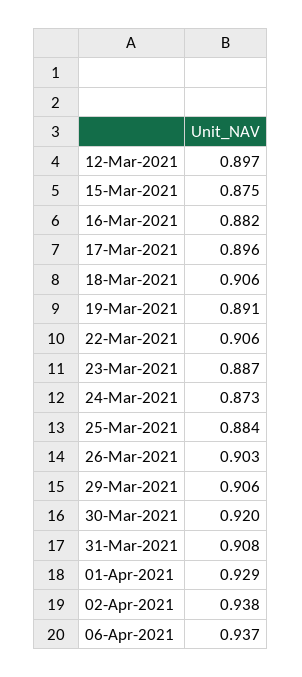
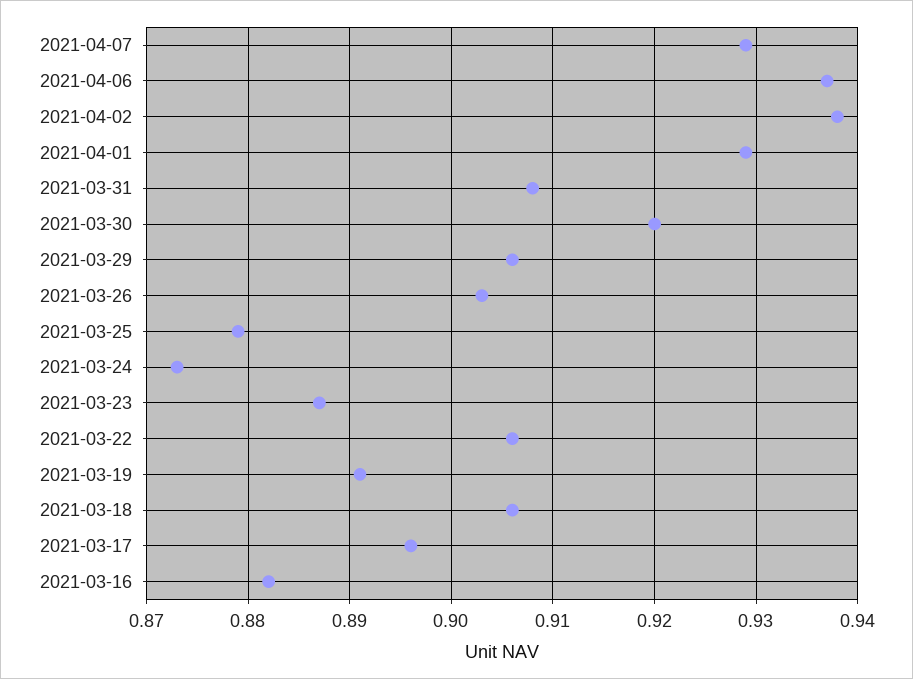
12-Mar-2021: 0.897 -> none
15-Mar-2021: 0.875 -> none
25-Mar-2021: 0.884 -> 0.879
2021-04-07: none -> 0.929

